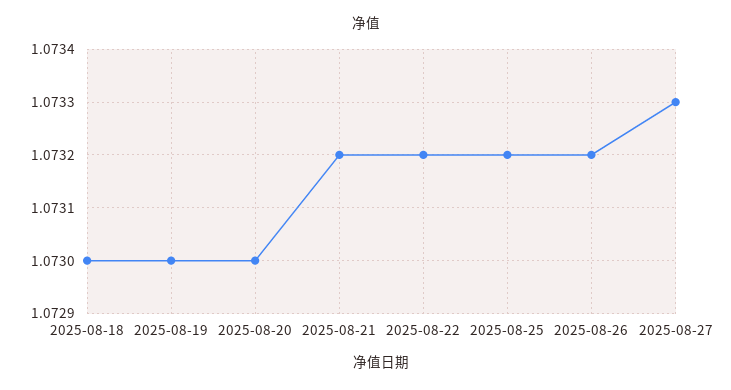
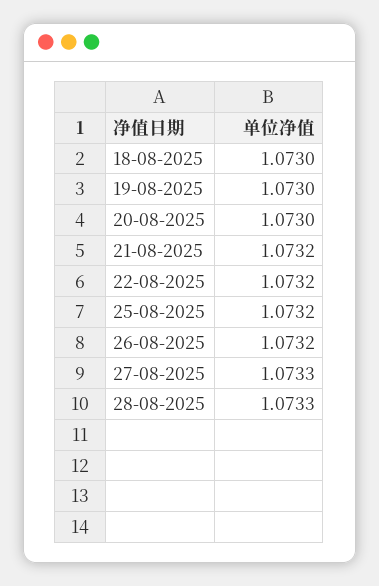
28-08-2025: none -> 1.0733

